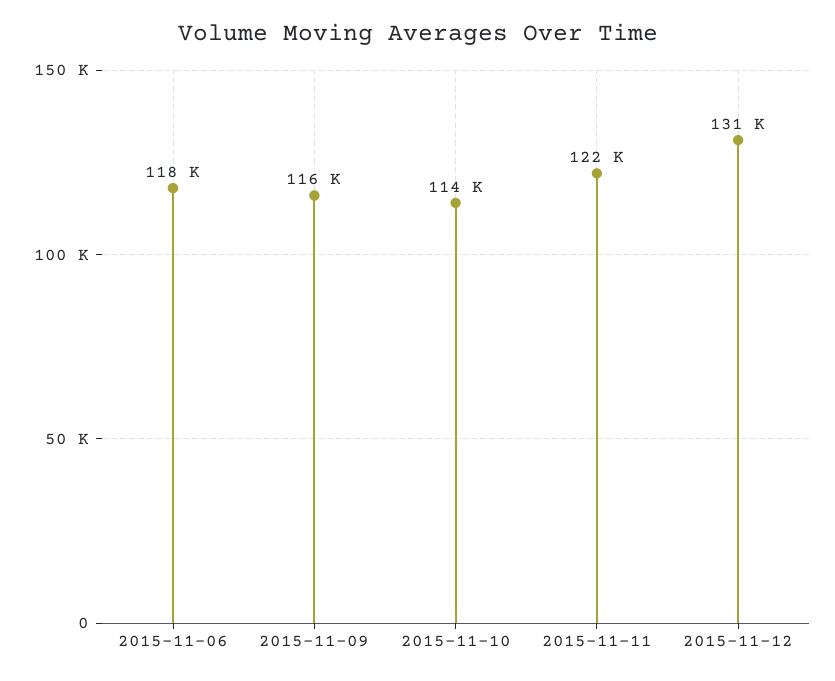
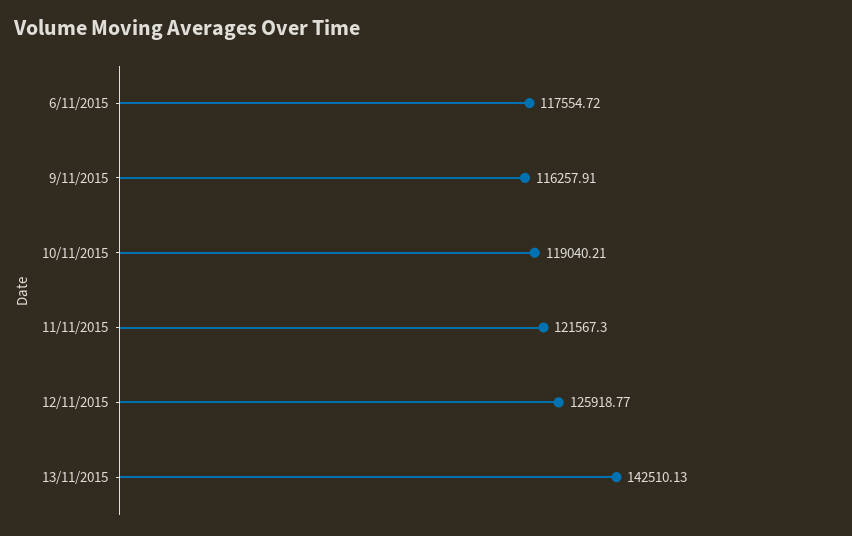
2015-11-10: 114000 -> 119040.21
2015-11-12: 131000 -> 125918.77
13/11/2015: none -> 142510.13

